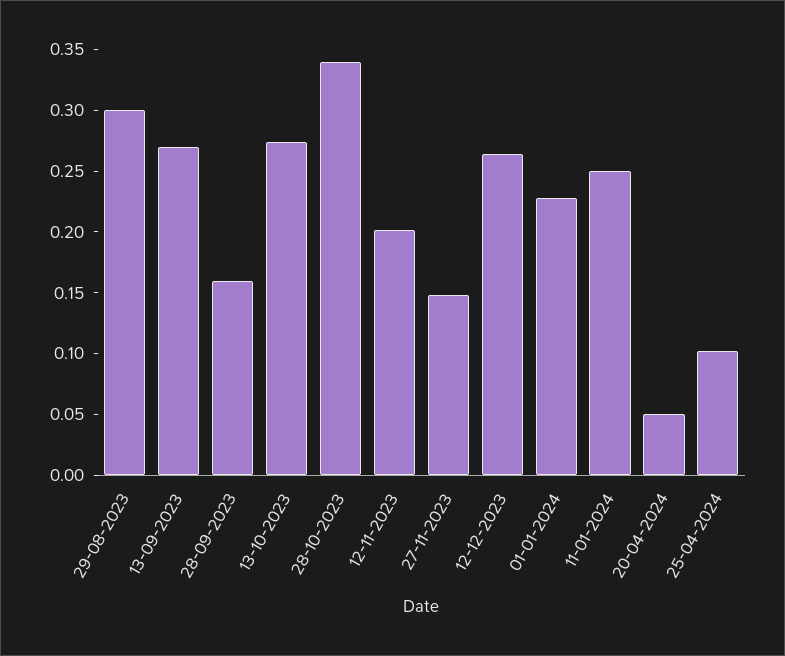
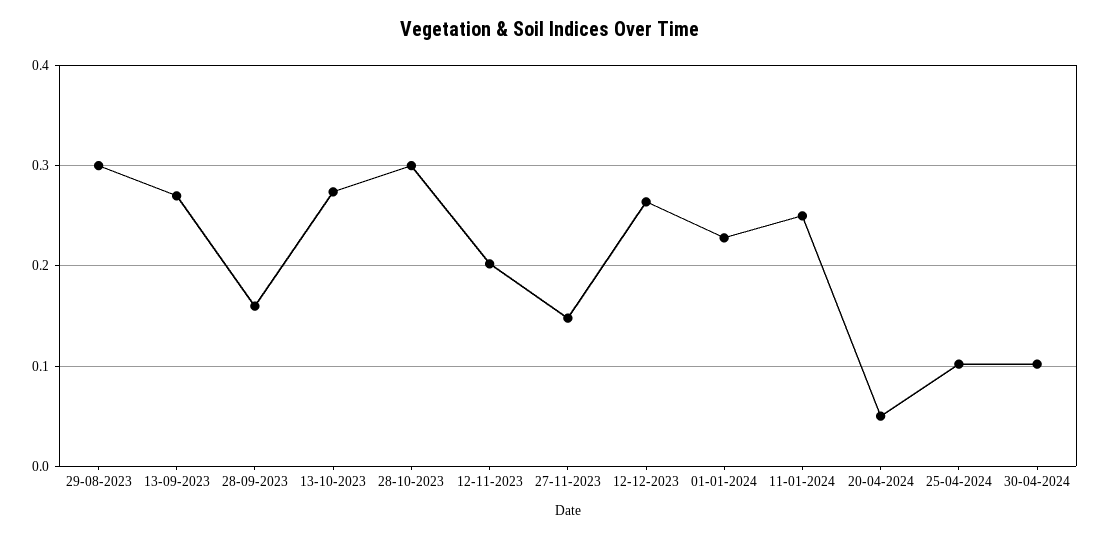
28-10-2023: 0.34 -> 0.3
30-04-2024: none -> 0.1

